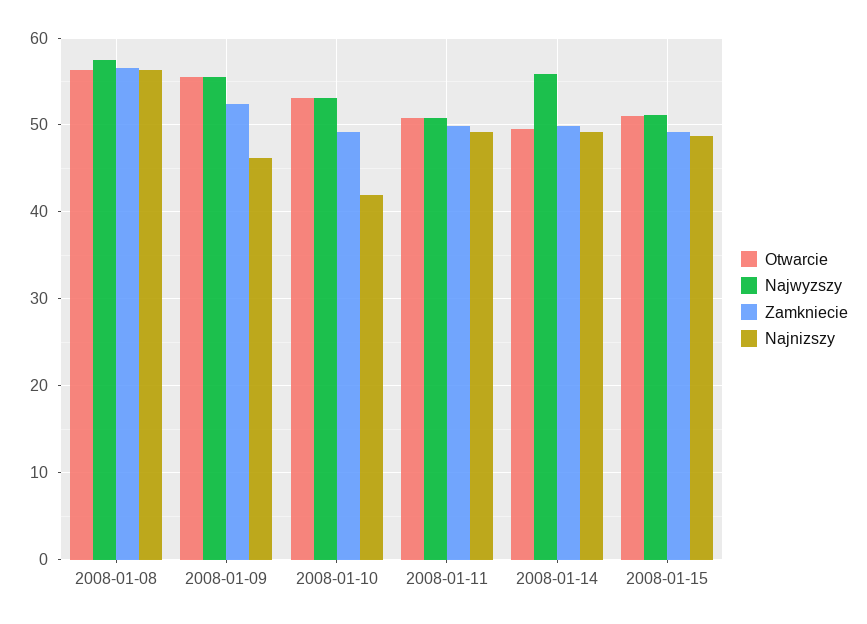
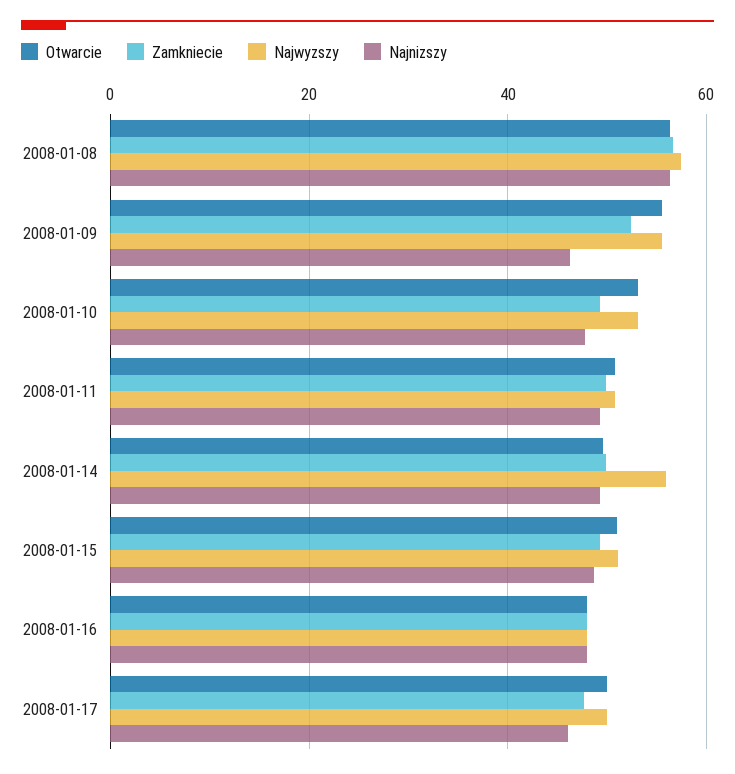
Najnizszy, 2008-01-10: 42 -> 48
Otwarcie, 2008-01-16: none -> 48
Zamkniecie, 2008-01-16: none -> 48
Najwyzszy, 2008-01-16: none -> 48
Najnizszy, 2008-01-16: none -> 48
Otwarcie, 2008-01-17: none -> 50
Zamkniecie, 2008-01-17: none -> 48
Najwyzszy, 2008-01-17: none -> 50
Najnizszy, 2008-01-17: none -> 46

